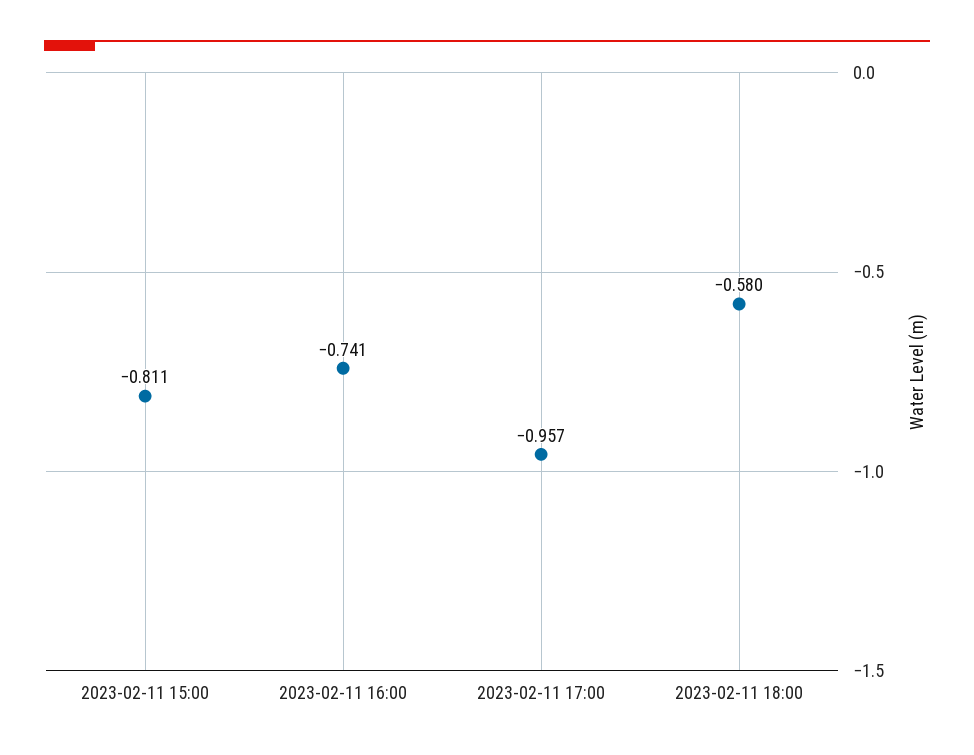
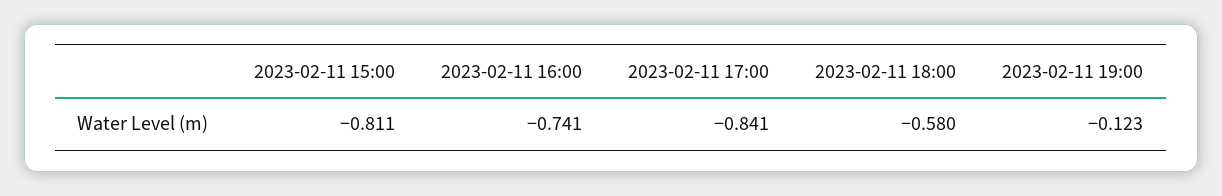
2023-02-11 17:00: -0.957 -> -0.841
2023-02-11 19:00: none -> -0.123

